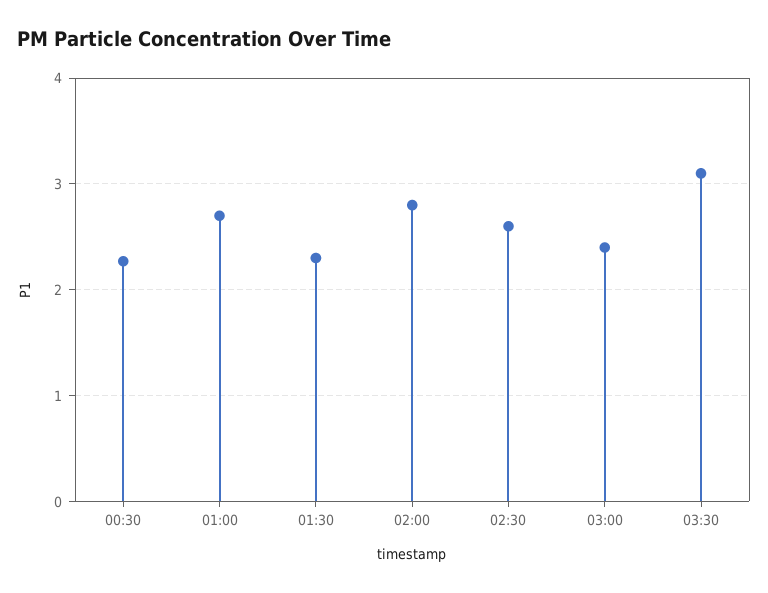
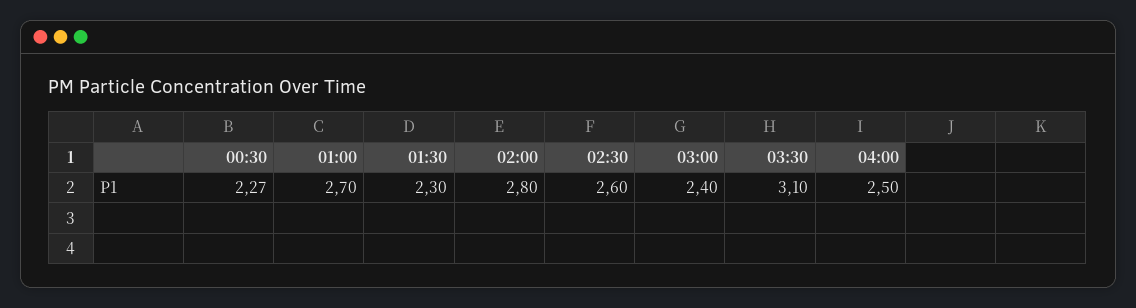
04:00: none -> 2.5

